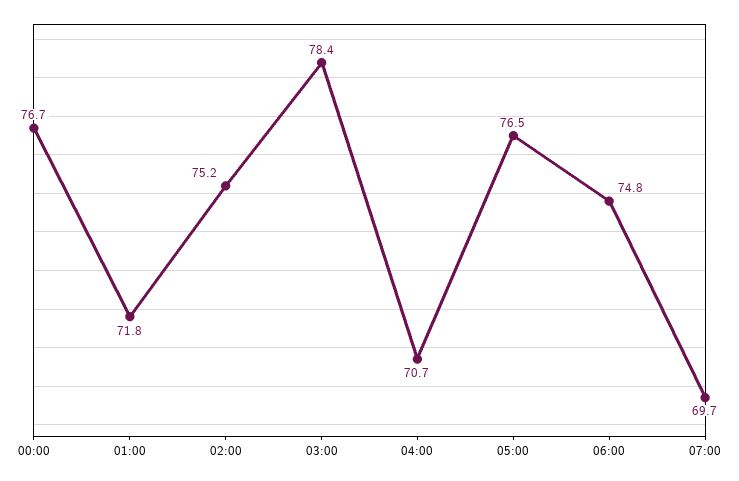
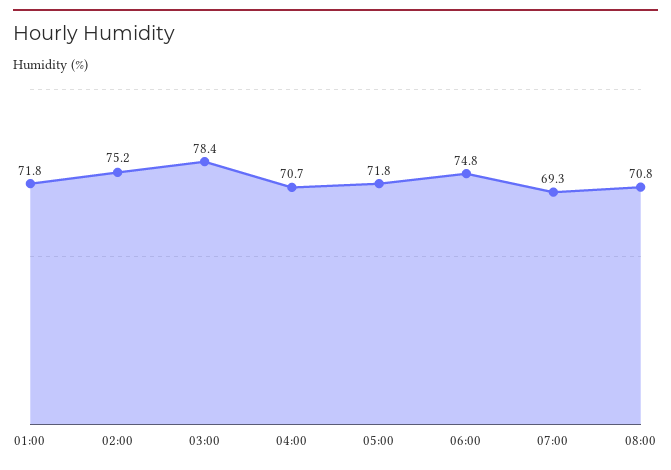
00:00: 76.7 -> none
05:00: 76.5 -> 71.8
07:00: 69.7 -> 69.3
08:00: none -> 70.8

